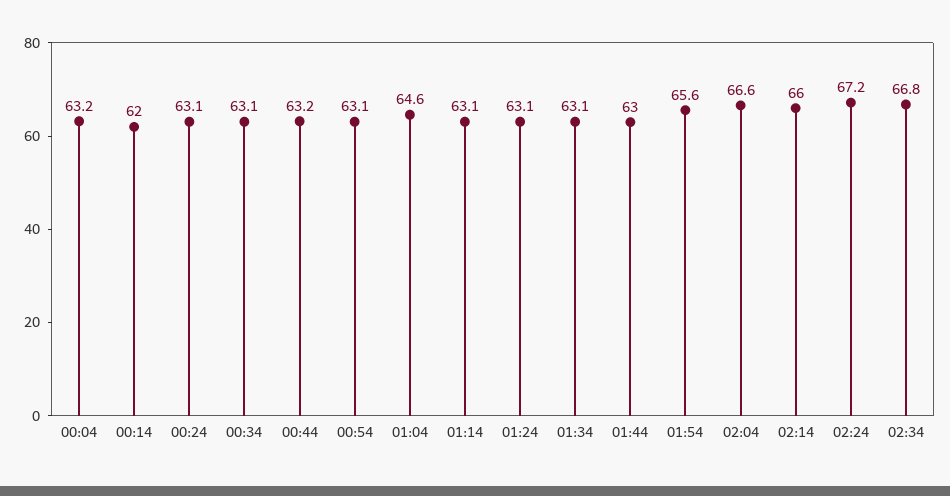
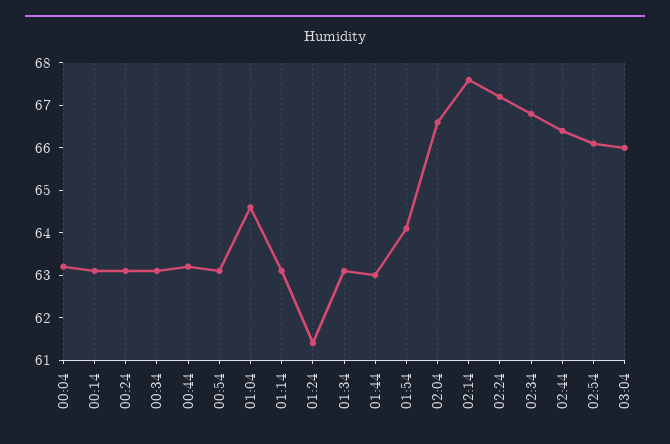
00:14: 62 -> 63
01:24: 63.1 -> 61.5
01:54: 65.6 -> 64
02:14: 66 -> 67.5
02:44: none -> 66.5
02:54: none -> 66
03:04: none -> 66

